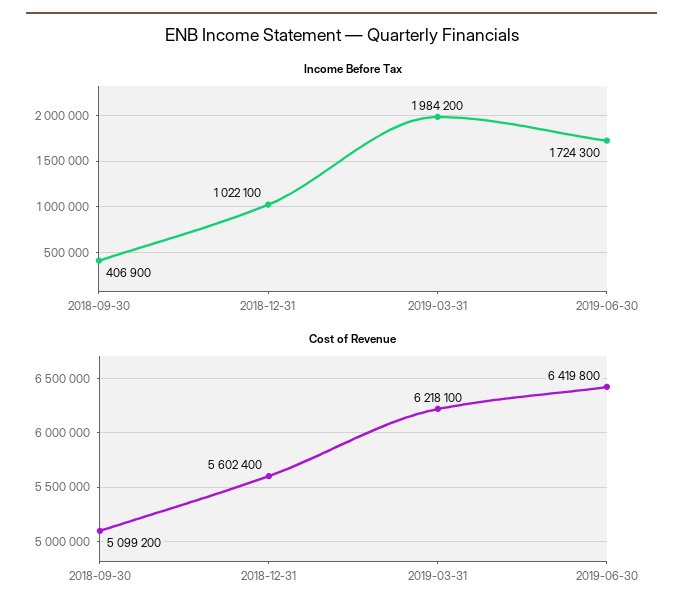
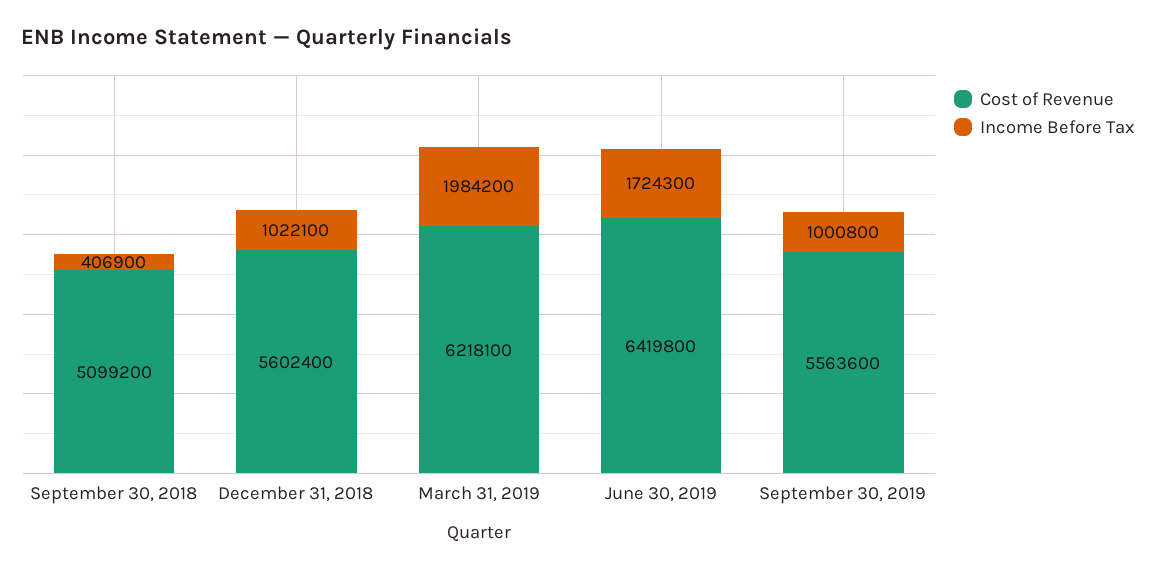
Cost of Revenue, September 30, 2019: none -> 5563600
Income Before Tax, September 30, 2019: none -> 1000800

